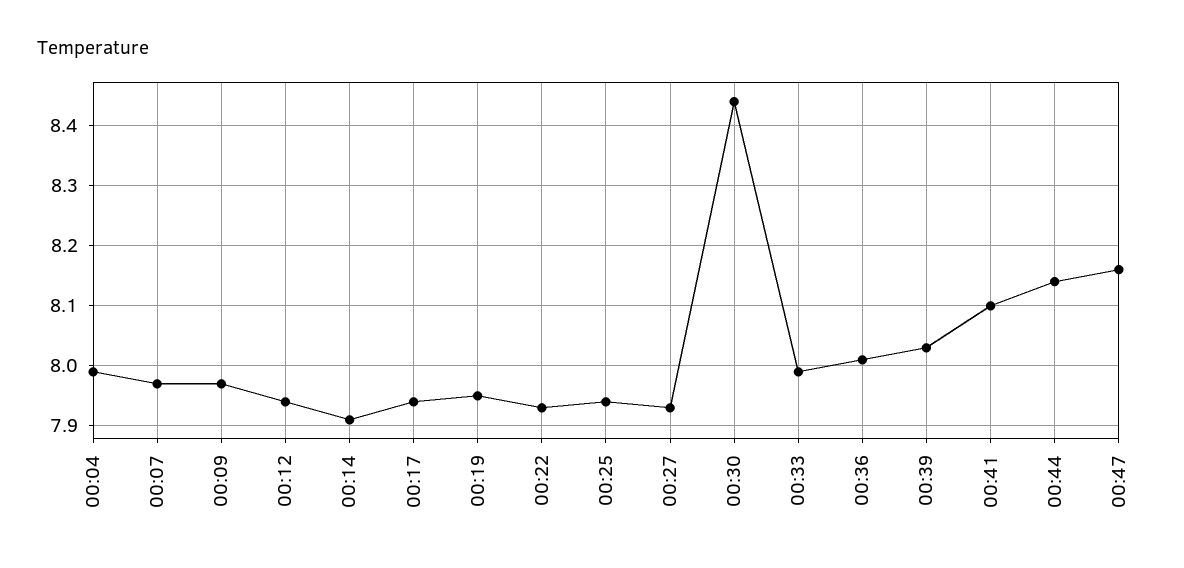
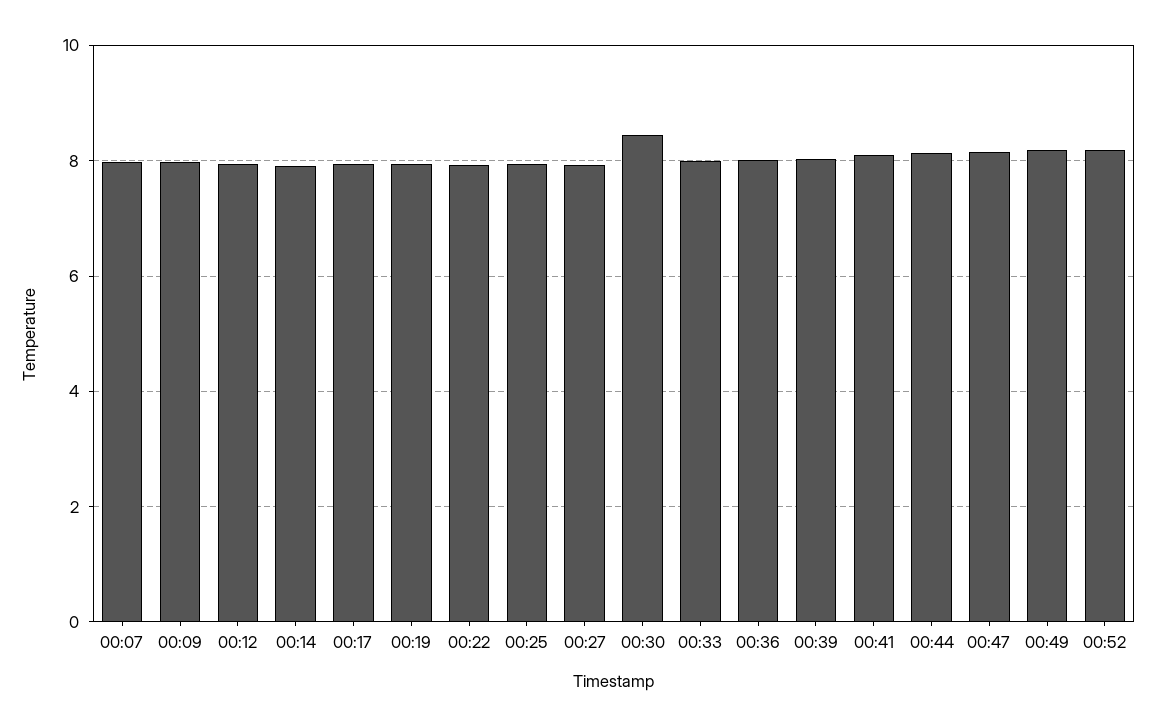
00:04: 7.99 -> none
00:49: none -> 8.2
00:52: none -> 8.2

